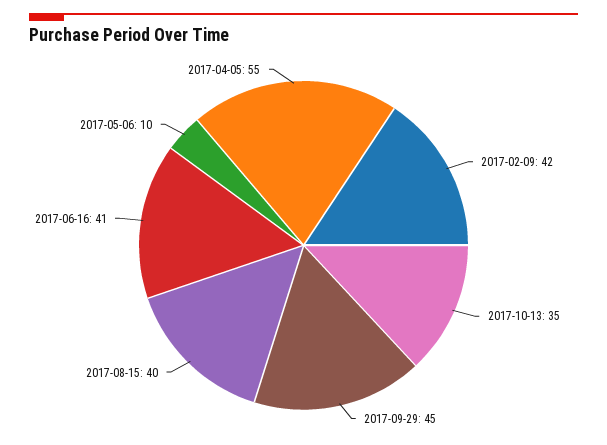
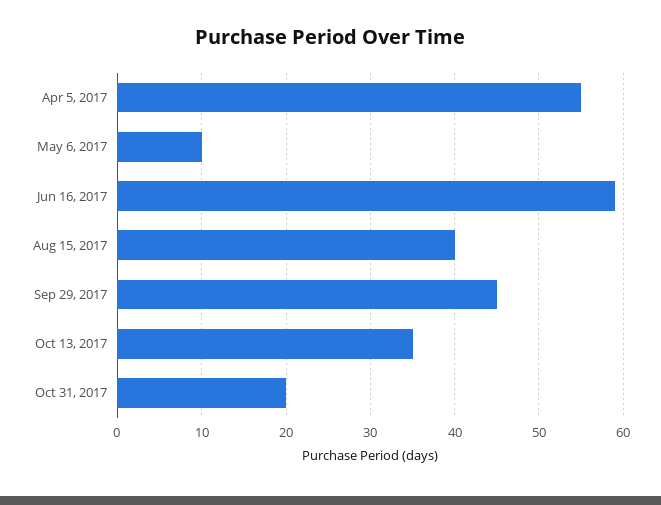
2017-02-09: 42 -> none
2017-06-16: 41 -> 59
Oct 31, 2017: none -> 20

